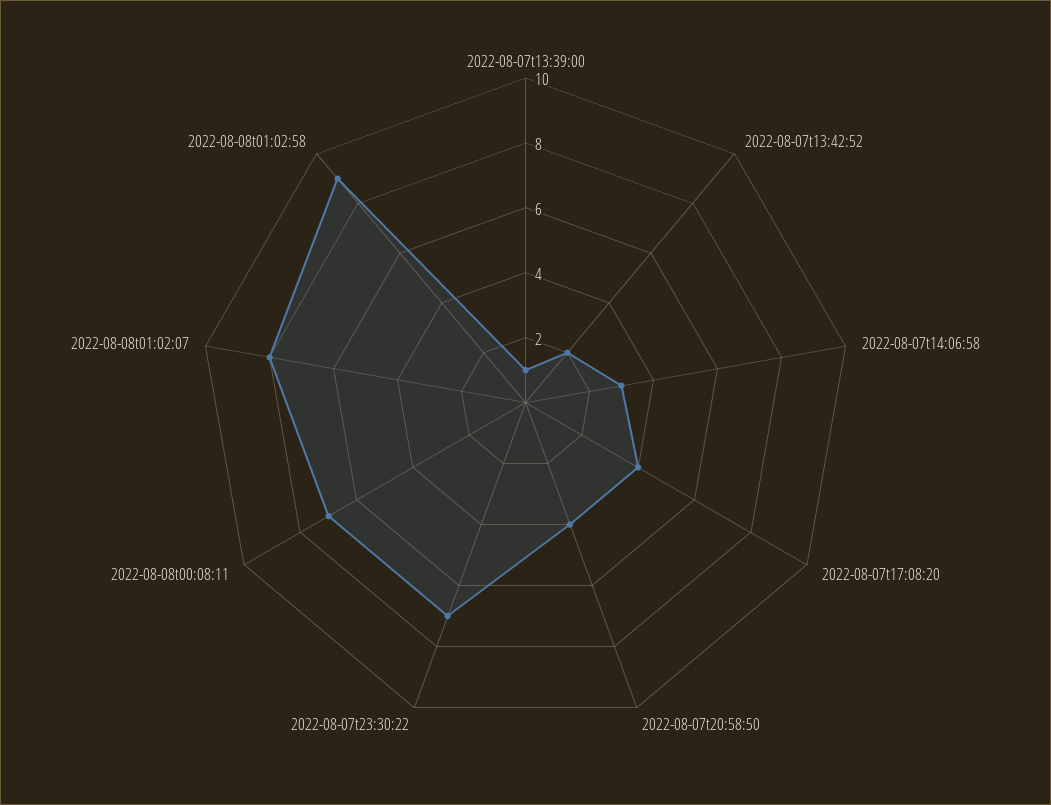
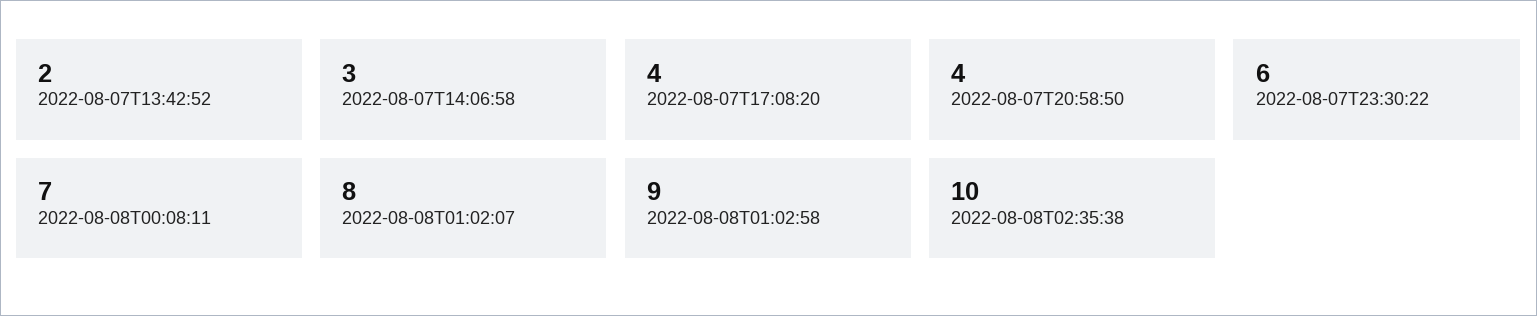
2022-08-07t13:39:00: 1 -> none
2022-08-07t23:30:22: 7 -> 6
2022-08-08T02:35:38: none -> 10

